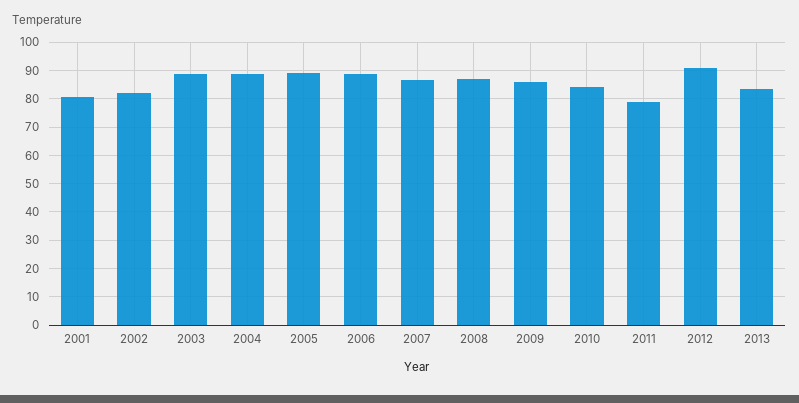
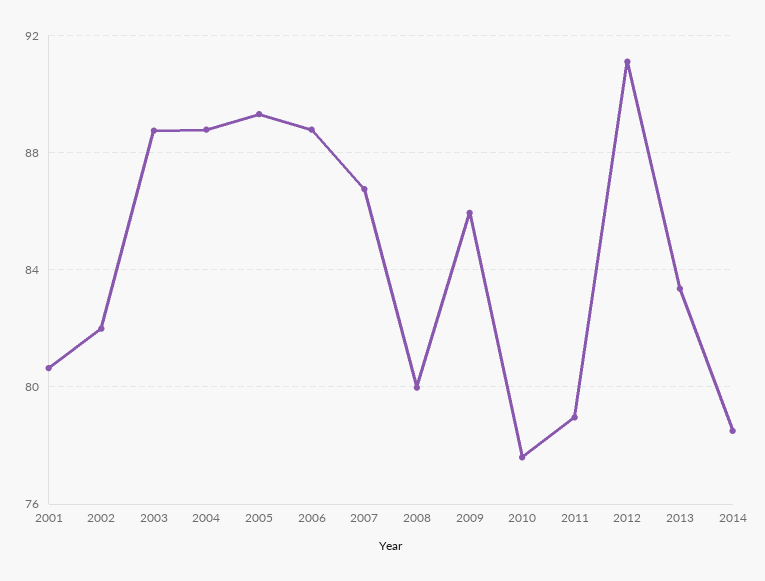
2008: 87.5 -> 80
2010: 85 -> 77.5
2014: none -> 78.5

